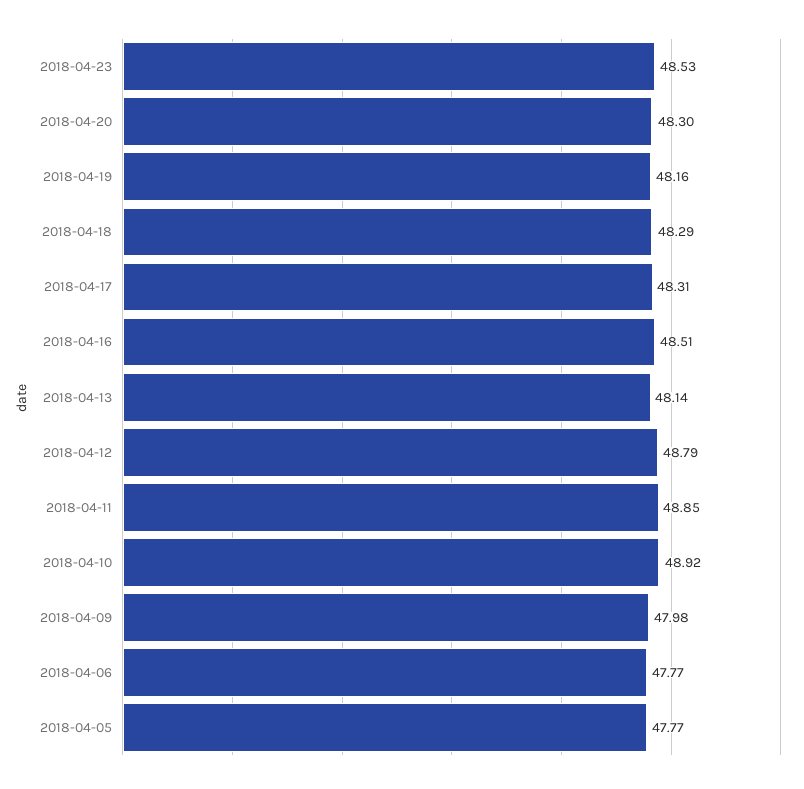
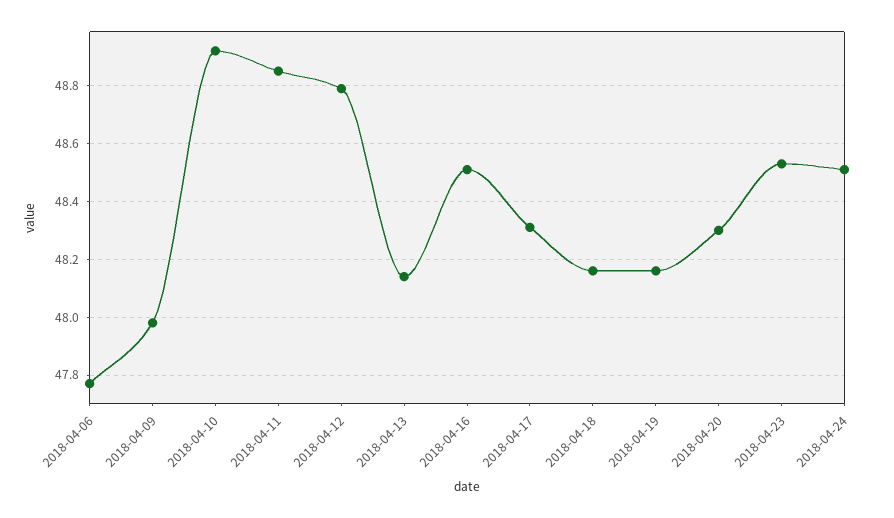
2018-04-18: 48.29 -> 48.15
2018-04-05: 47.77 -> none
2018-04-24: none -> 48.5

